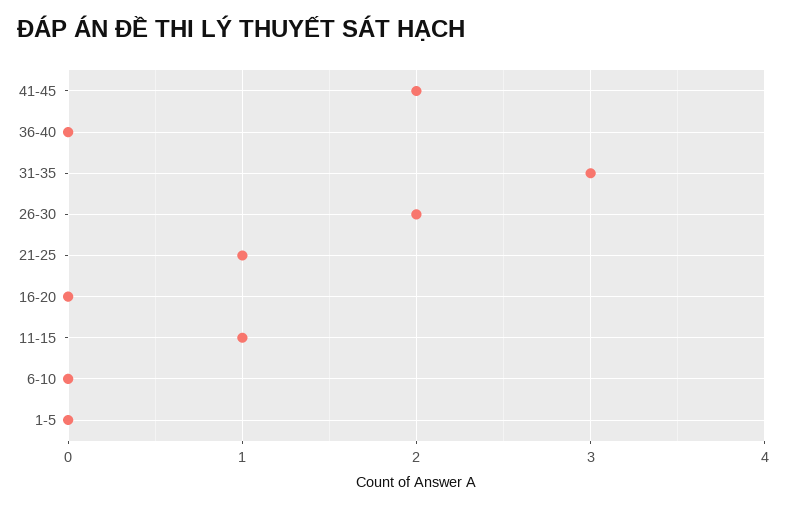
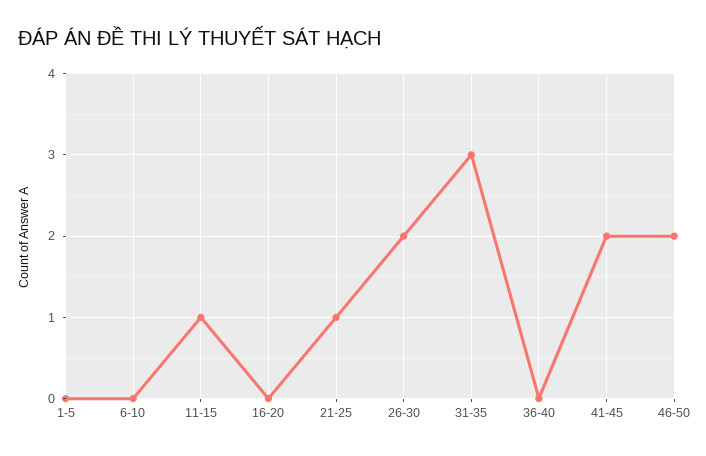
46-50: none -> 2

